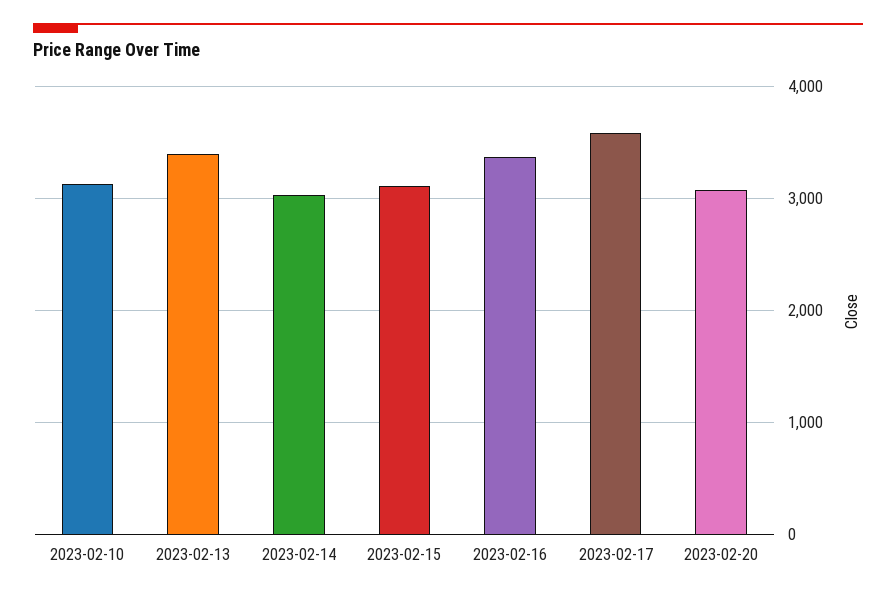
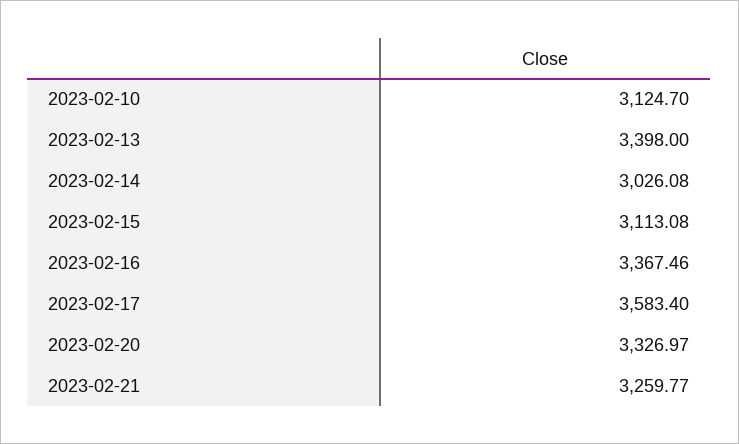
2023-02-20: 3100 -> 3326.97
2023-02-21: none -> 3259.77

